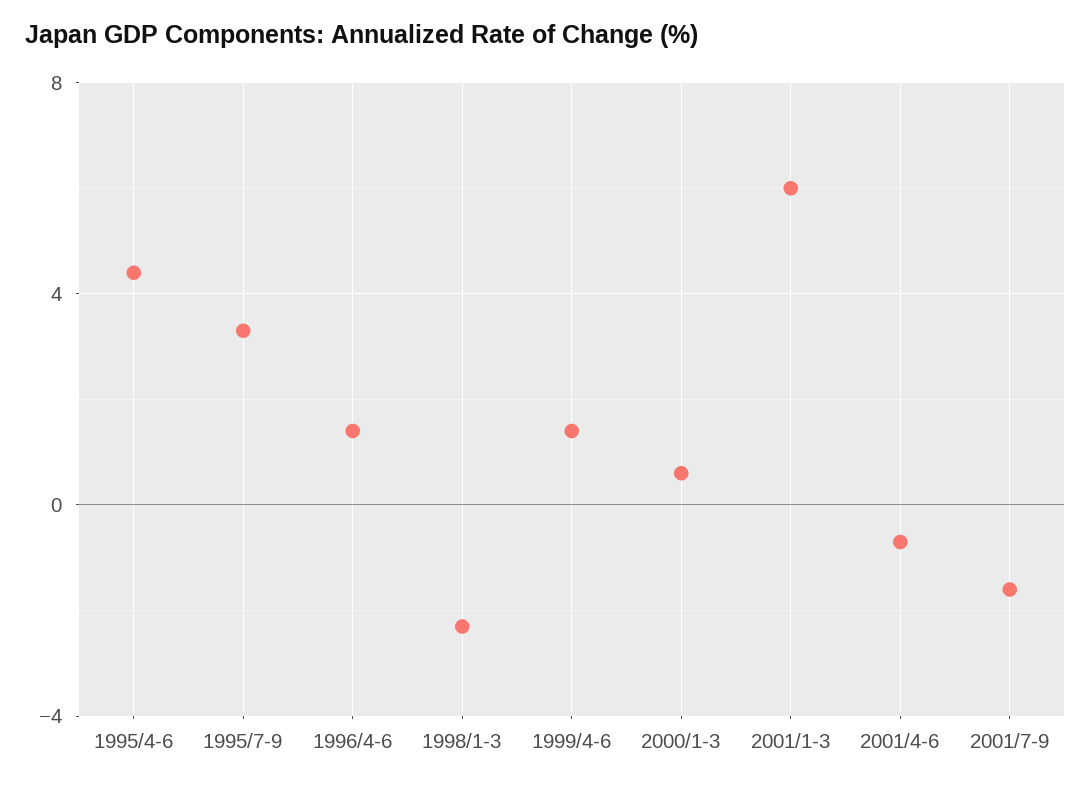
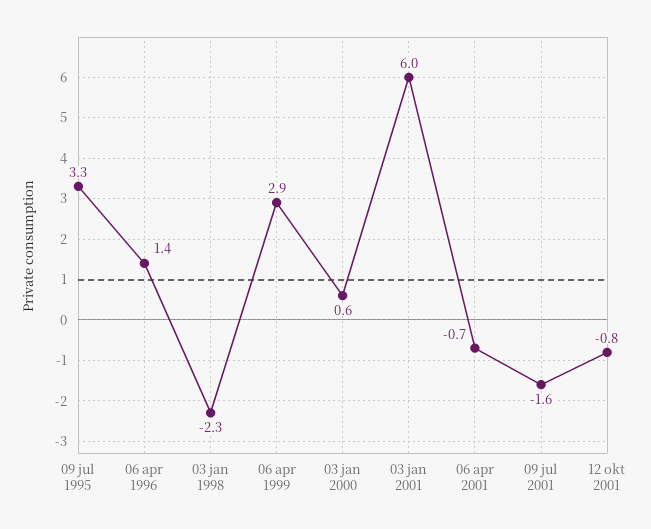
1995/4-6: 4.5 -> none
1999/4-6: 1.5 -> 2.9
12 okt 2001: none -> -0.8

